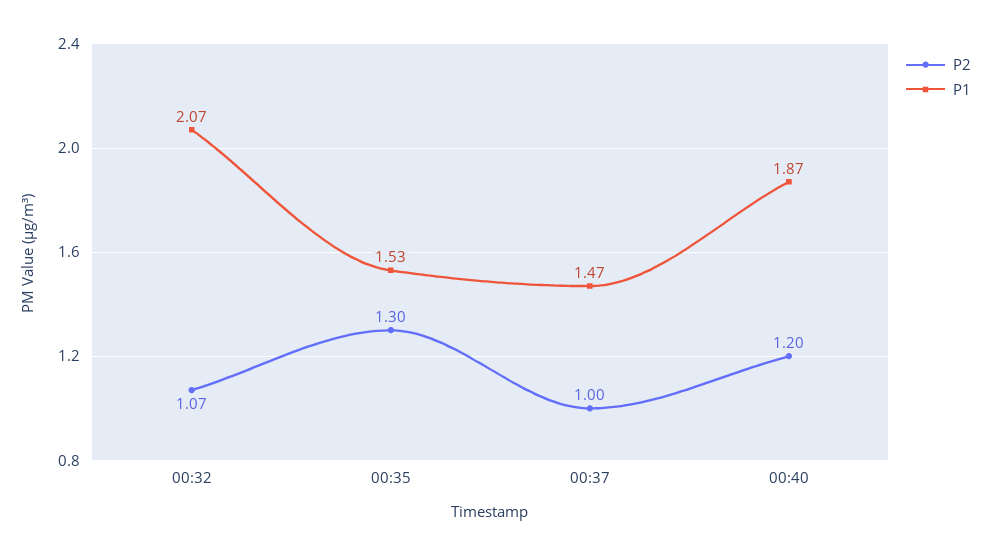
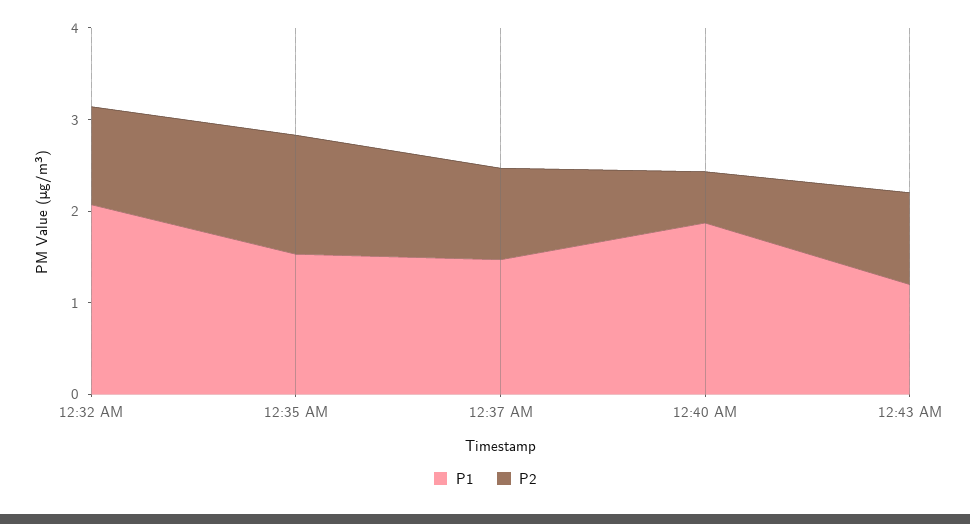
P2, 00:40: 1.2 -> 0.6
P1, 12:43 AM: none -> 1.2
P2, 12:43 AM: none -> 1

